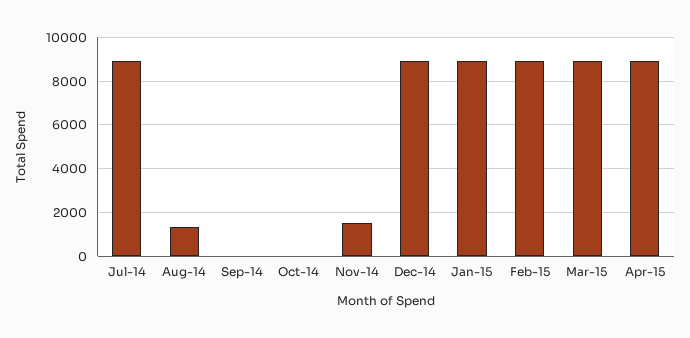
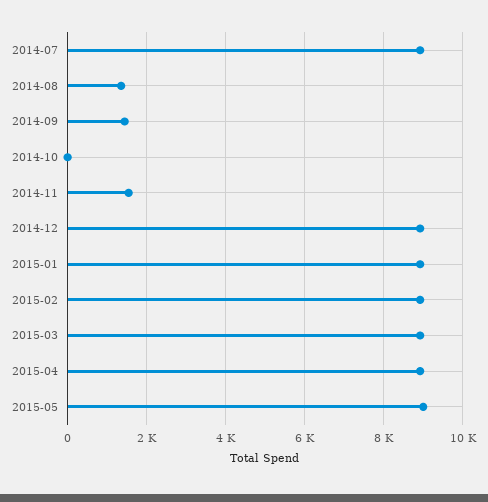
Sep-14: 0 -> 1400
2015-05: none -> 9000

